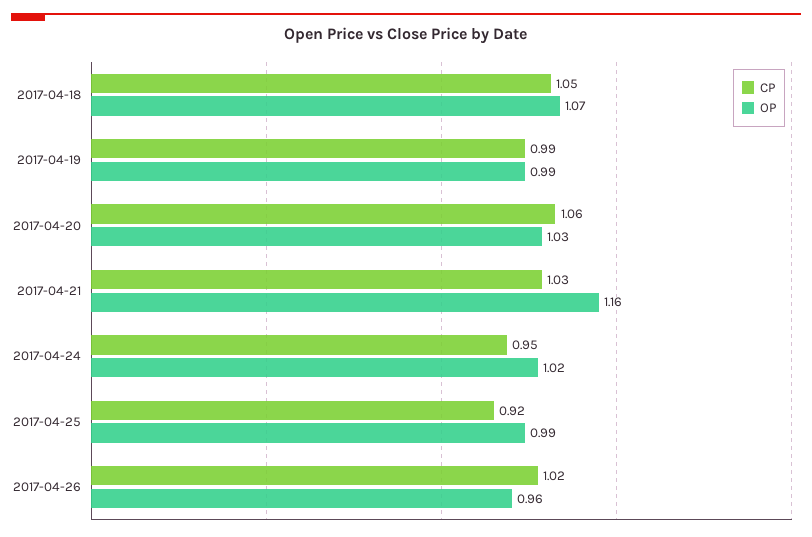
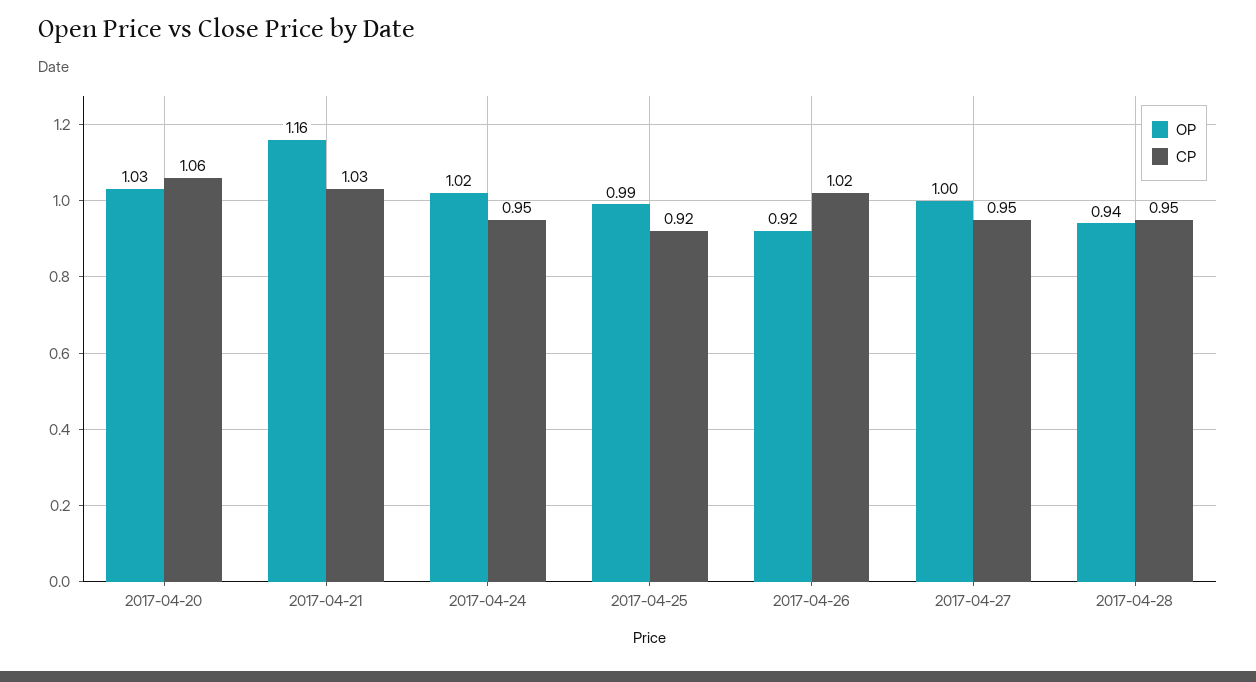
CP, 2017-04-18: 1.05 -> none
OP, 2017-04-18: 1.07 -> none
CP, 2017-04-19: 0.99 -> none
OP, 2017-04-19: 0.99 -> none
OP, 2017-04-26: 0.96 -> 0.92
OP, 2017-04-27: none -> 1
CP, 2017-04-27: none -> 0.95
OP, 2017-04-28: none -> 0.94
CP, 2017-04-28: none -> 0.95

